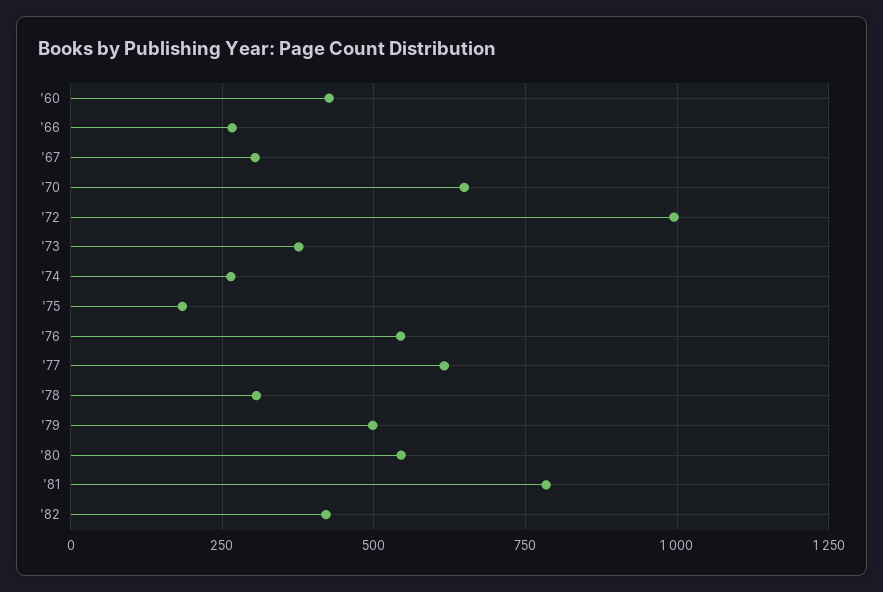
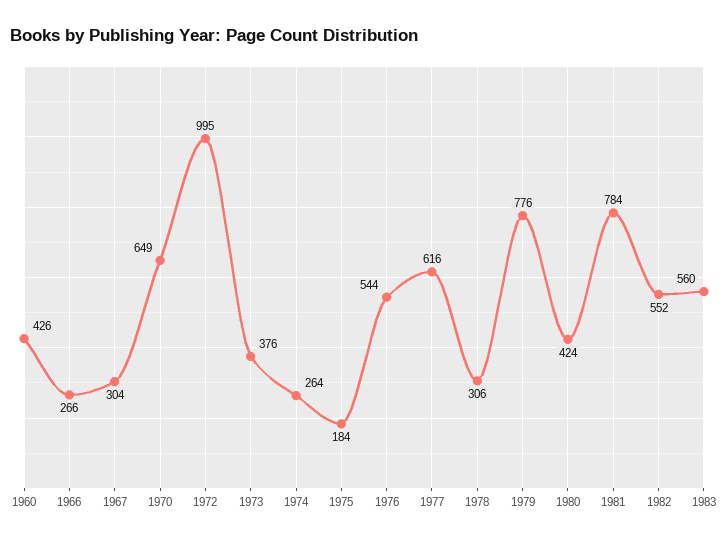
'79: 500 -> 776
'80: 550 -> 424
'82: 425 -> 552
1983: none -> 560

